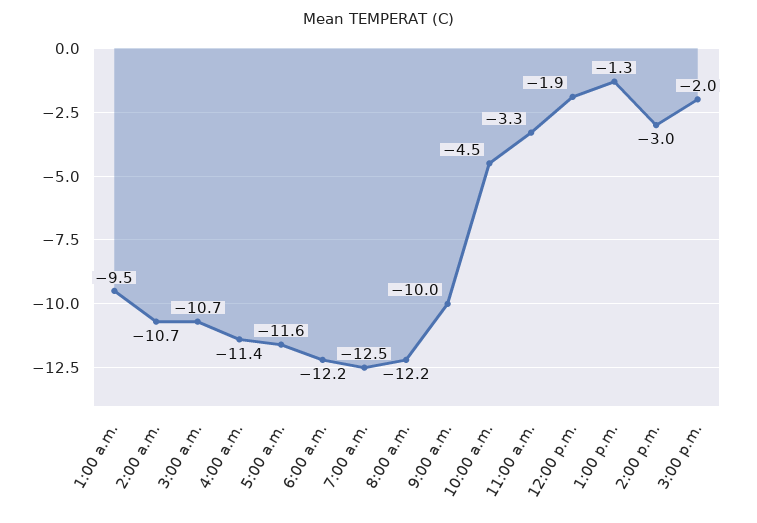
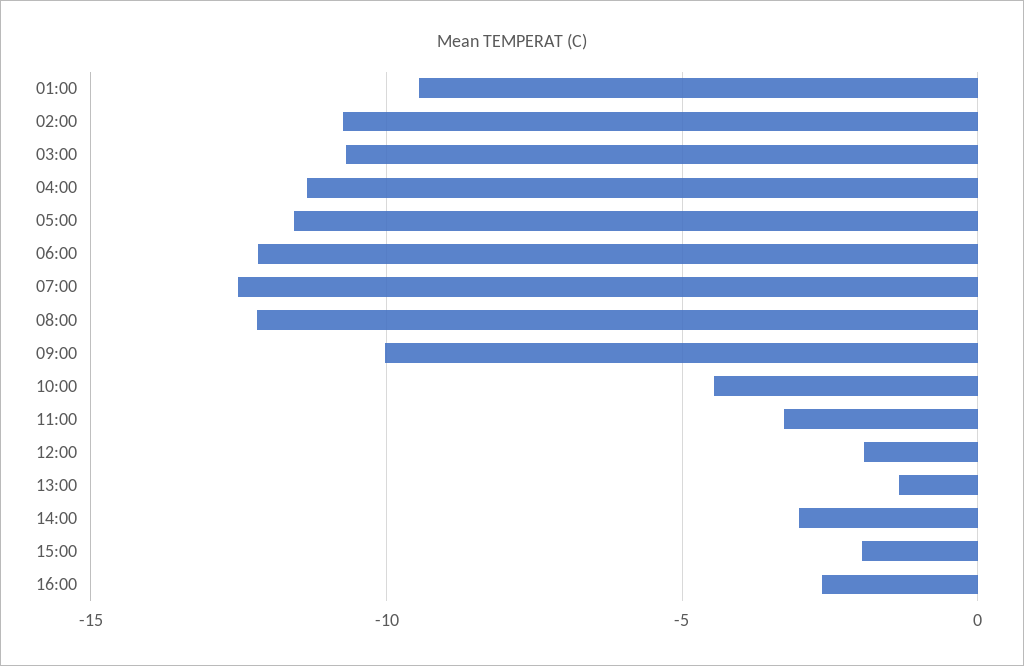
16:00: none -> -2.5

